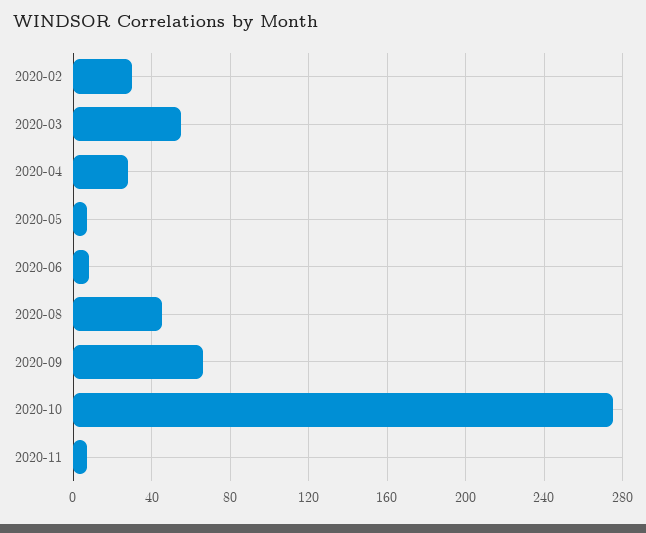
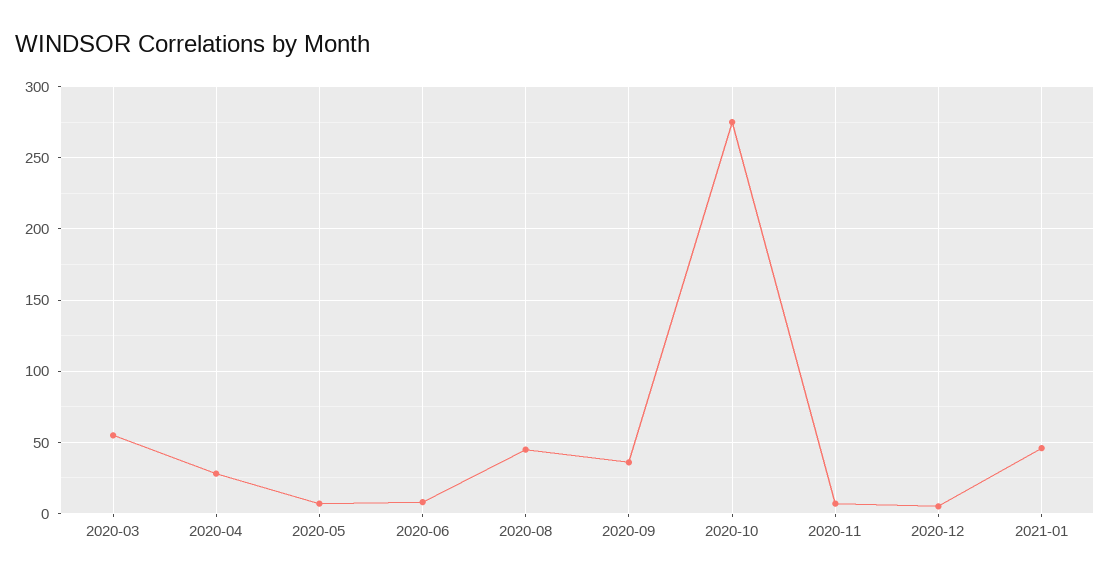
2020-02: 30 -> none
2020-09: 65 -> 35
2020-12: none -> 5
2021-01: none -> 45

